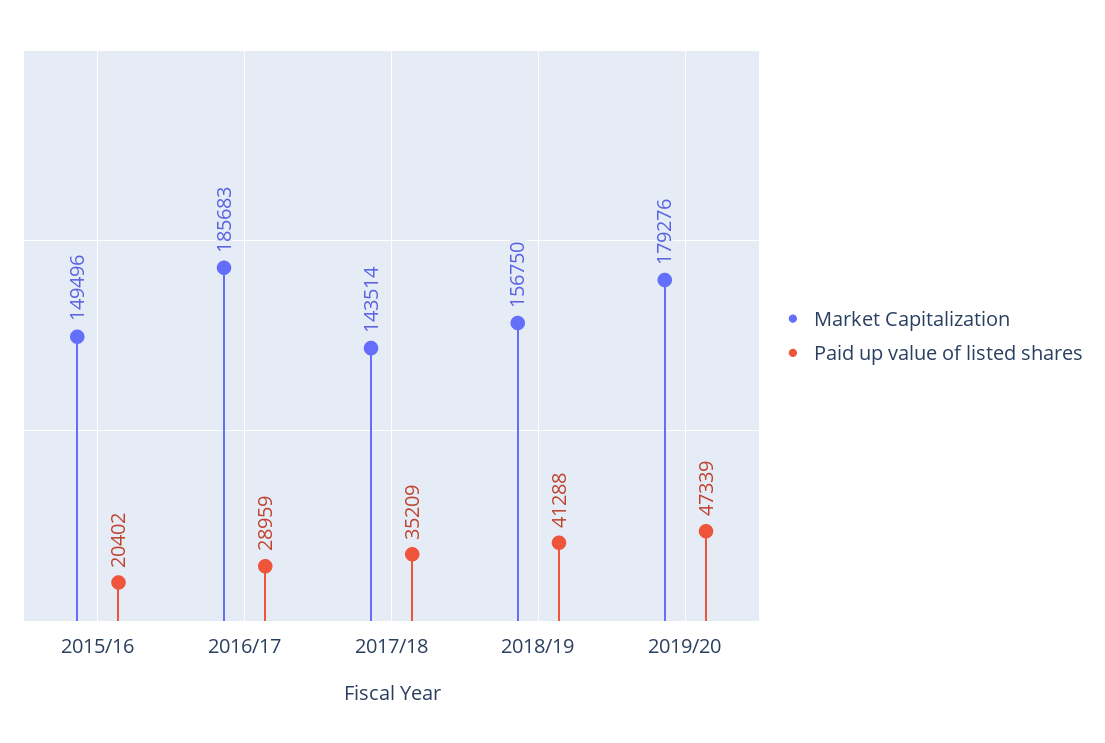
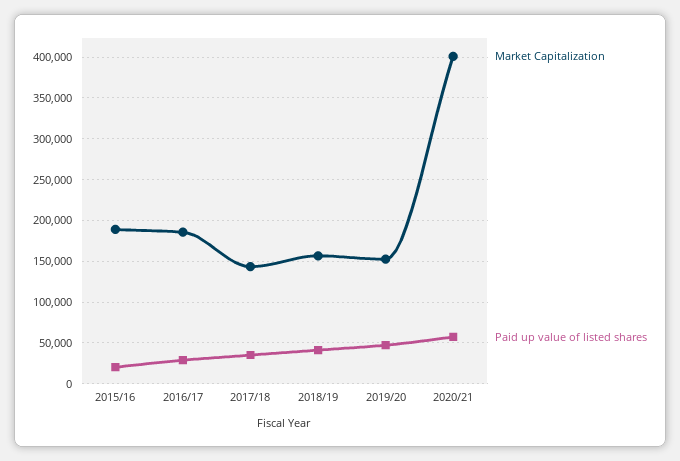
Market Capitalization, 2015/16: 149496 -> 190000
Market Capitalization, 2019/20: 179276 -> 150000
Market Capitalization, 2020/21: none -> 400000
Paid up value of listed shares, 2020/21: none -> 60000

